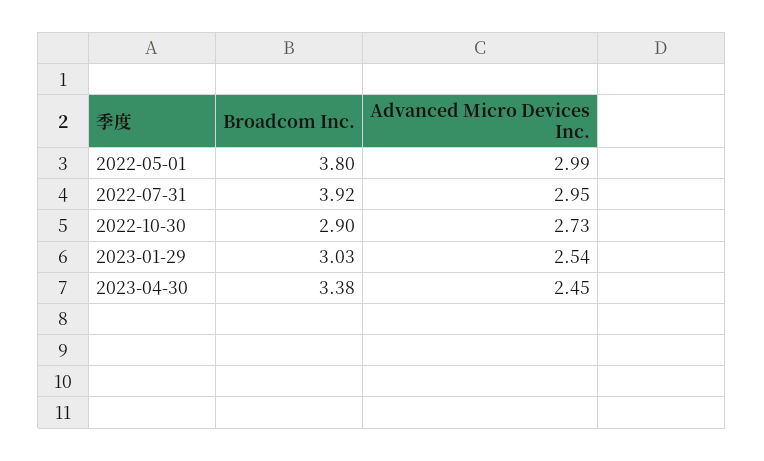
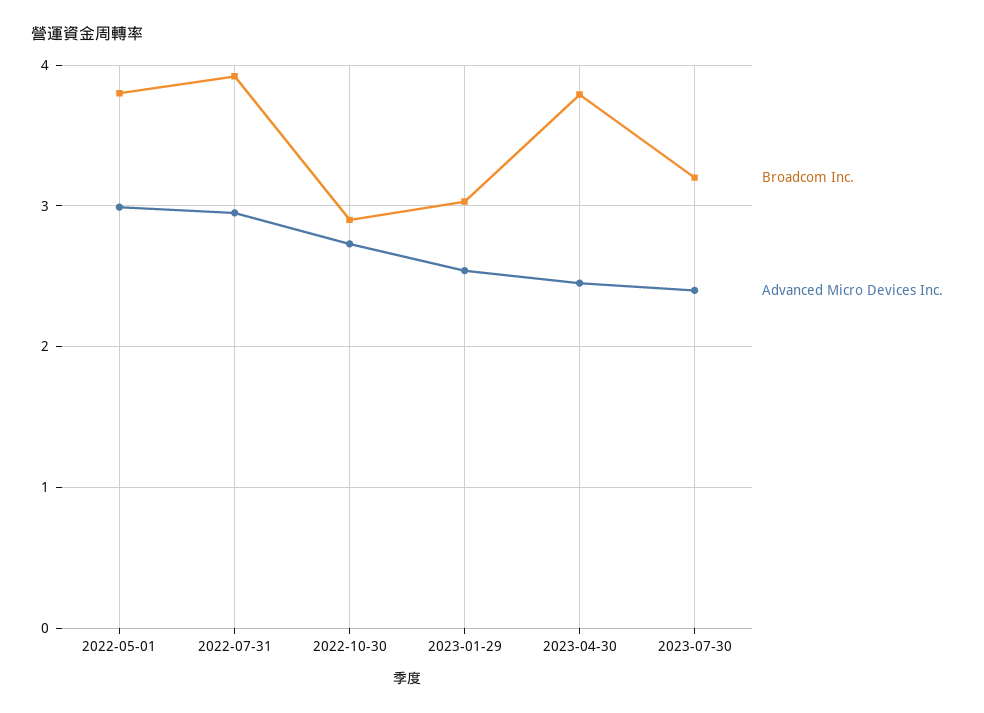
Broadcom Inc., 2023-04-30: 3.38 -> 3.8
Broadcom Inc., 2023-07-30: none -> 3.2
Advanced Micro Devices Inc., 2023-07-30: none -> 2.4

